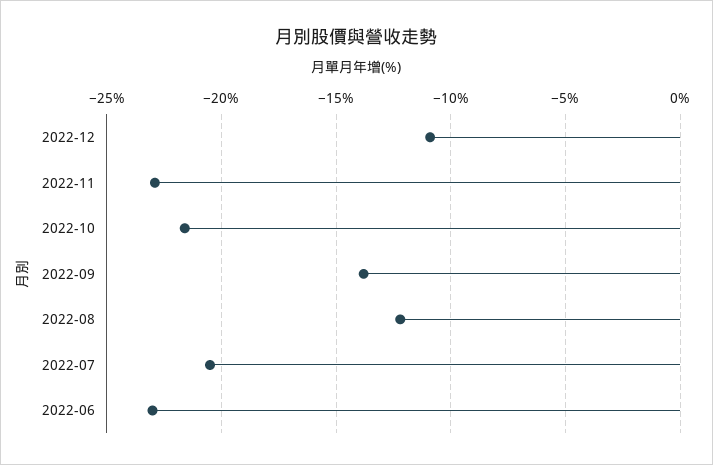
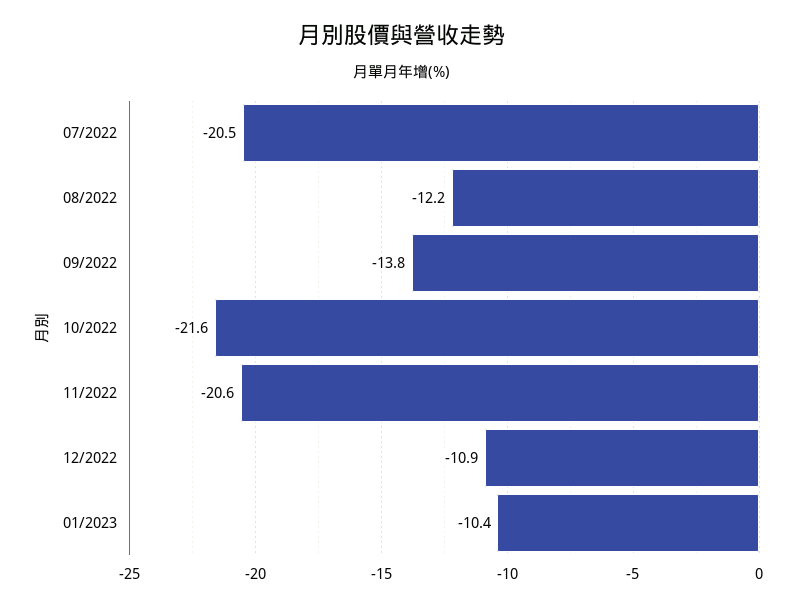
2022-11: -23 -> -20.6
2022-06: -23 -> none
01/2023: none -> -10.4

